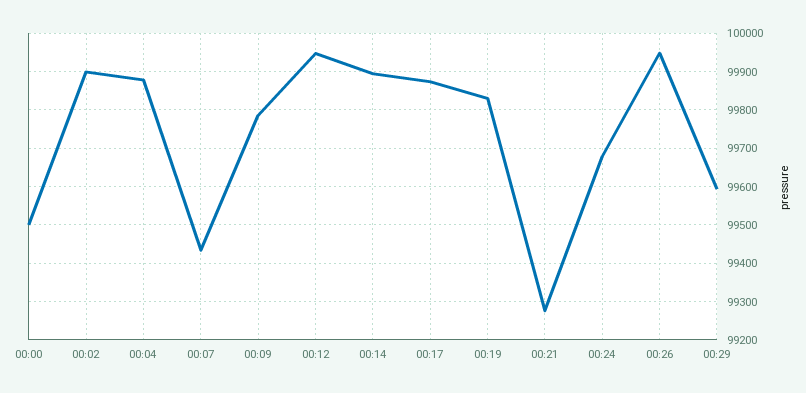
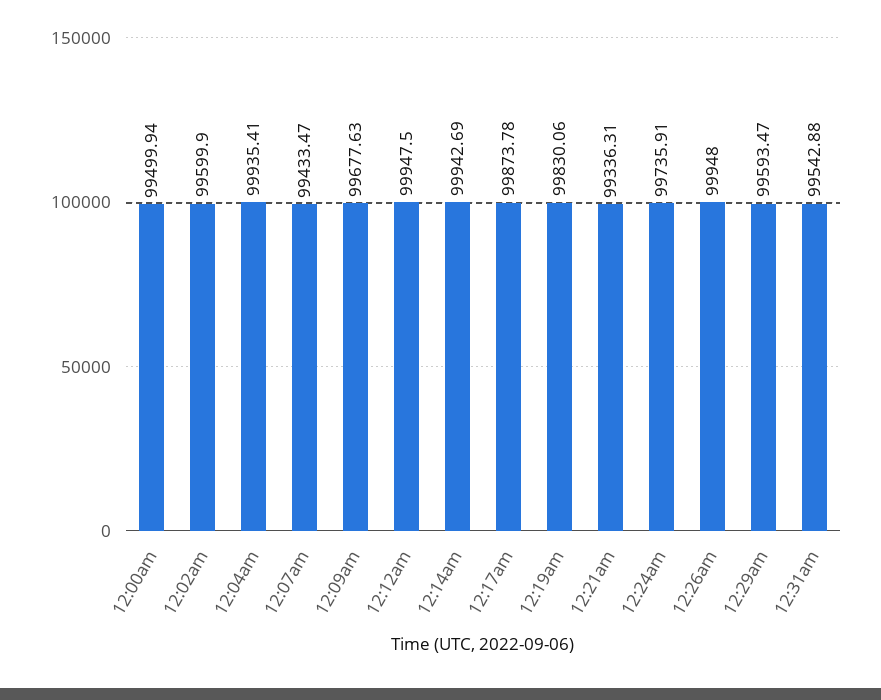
00:02: 99900 -> 99599.9
00:04: 99880 -> 99935.41
00:09: 99780 -> 99677.63
00:14: 99900 -> 99942.69
00:21: 99280 -> 99336.31
00:24: 99680 -> 99735.91
12:31am: none -> 99542.88

